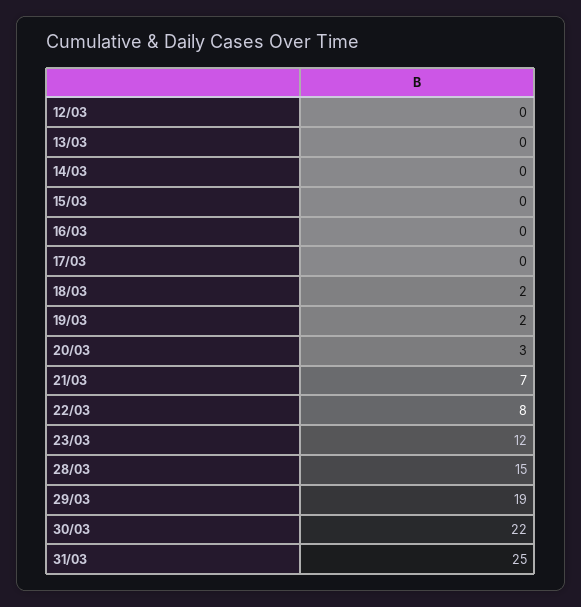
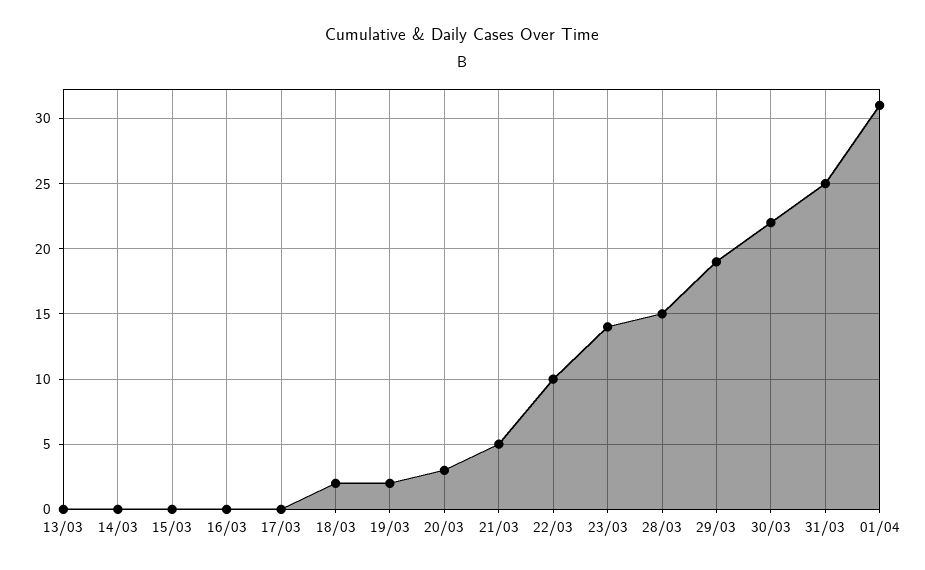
12/03: 0 -> none
21/03: 7 -> 5
22/03: 8 -> 10
23/03: 12 -> 14
01/04: none -> 31

